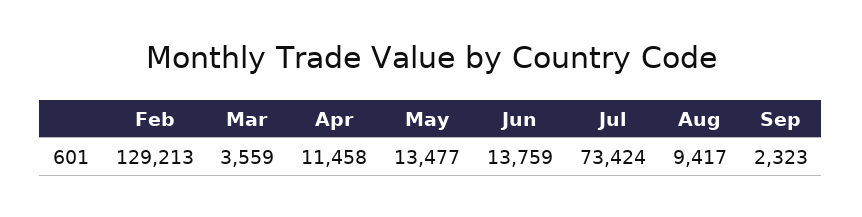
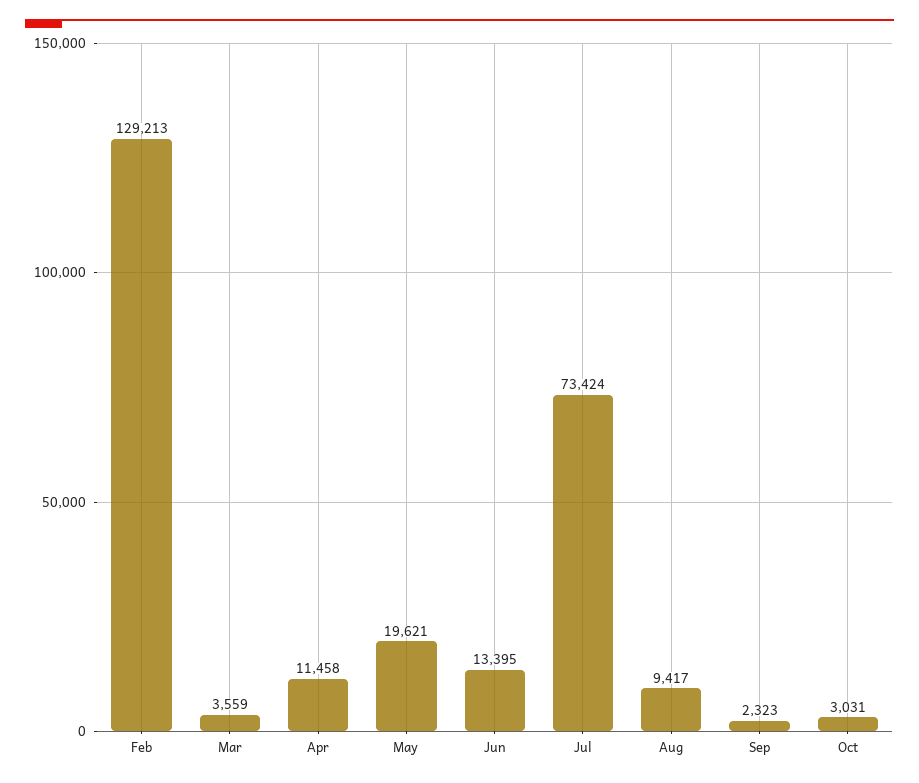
May: 13477 -> 19621
Jun: 13759 -> 13395
Oct: none -> 3031

